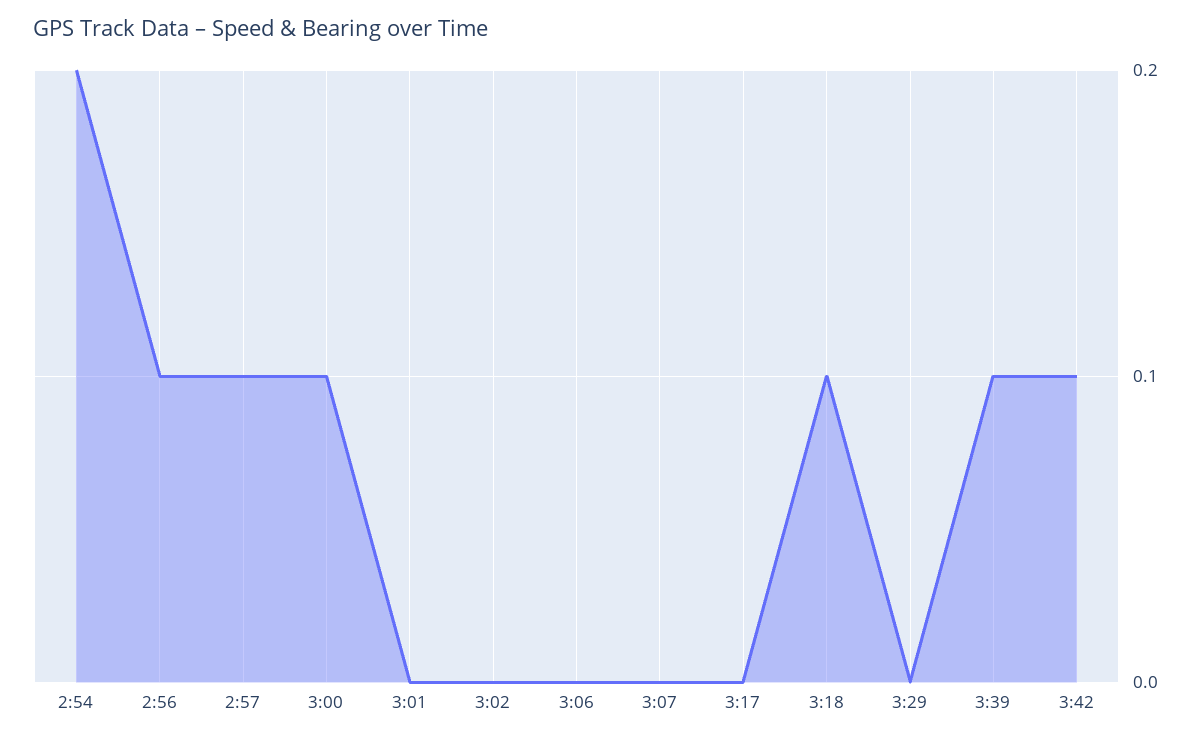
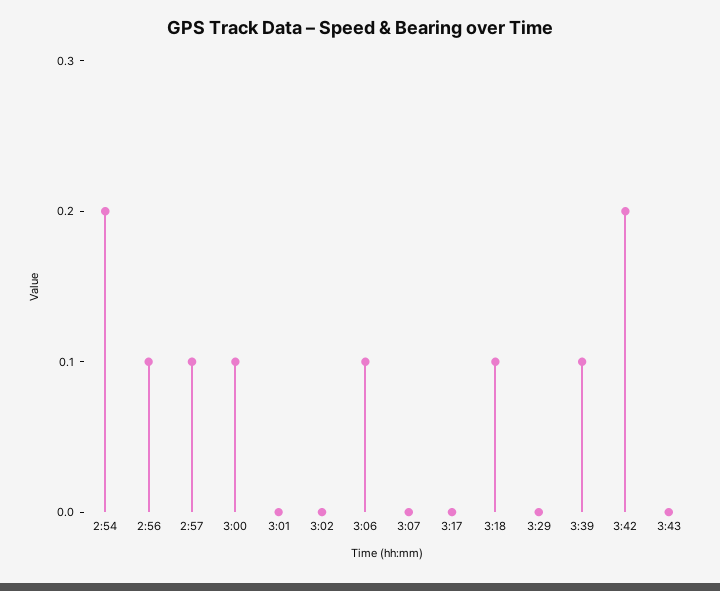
3:06: 0 -> 0.1
3:42: 0.1 -> 0.2
3:43: none -> 0

